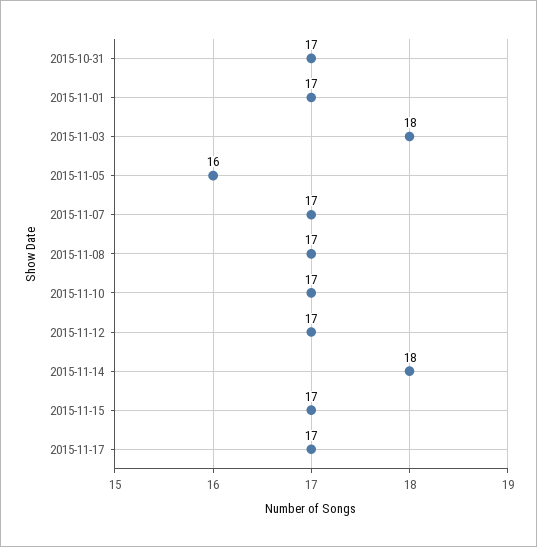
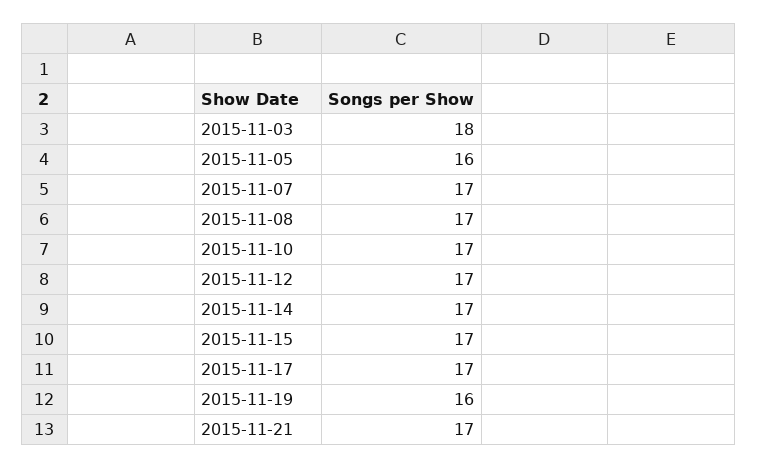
2015-10-31: 17 -> none
2015-11-01: 17 -> none
2015-11-14: 18 -> 17
2015-11-19: none -> 16
2015-11-21: none -> 17

